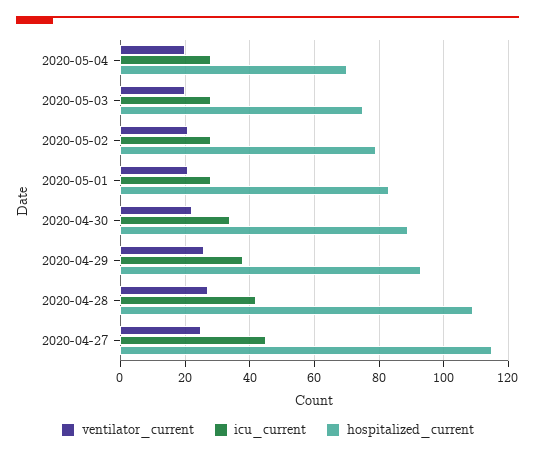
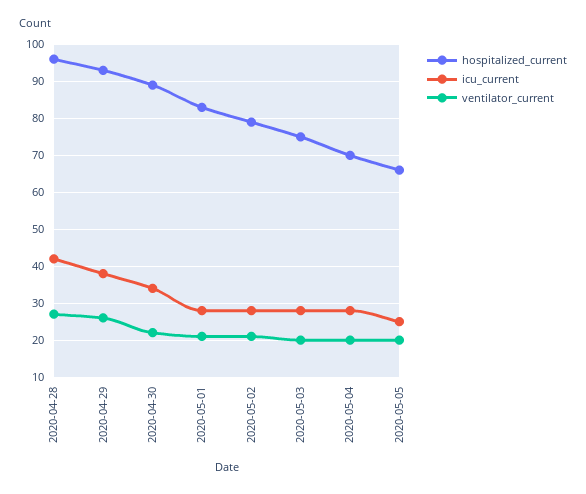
hospitalized_current, 2020-04-28: 110 -> 95
ventilator_current, 2020-04-27: 25 -> none
icu_current, 2020-04-27: 45 -> none
hospitalized_current, 2020-04-27: 115 -> none
hospitalized_current, 2020-05-05: none -> 65
icu_current, 2020-05-05: none -> 25
ventilator_current, 2020-05-05: none -> 20

